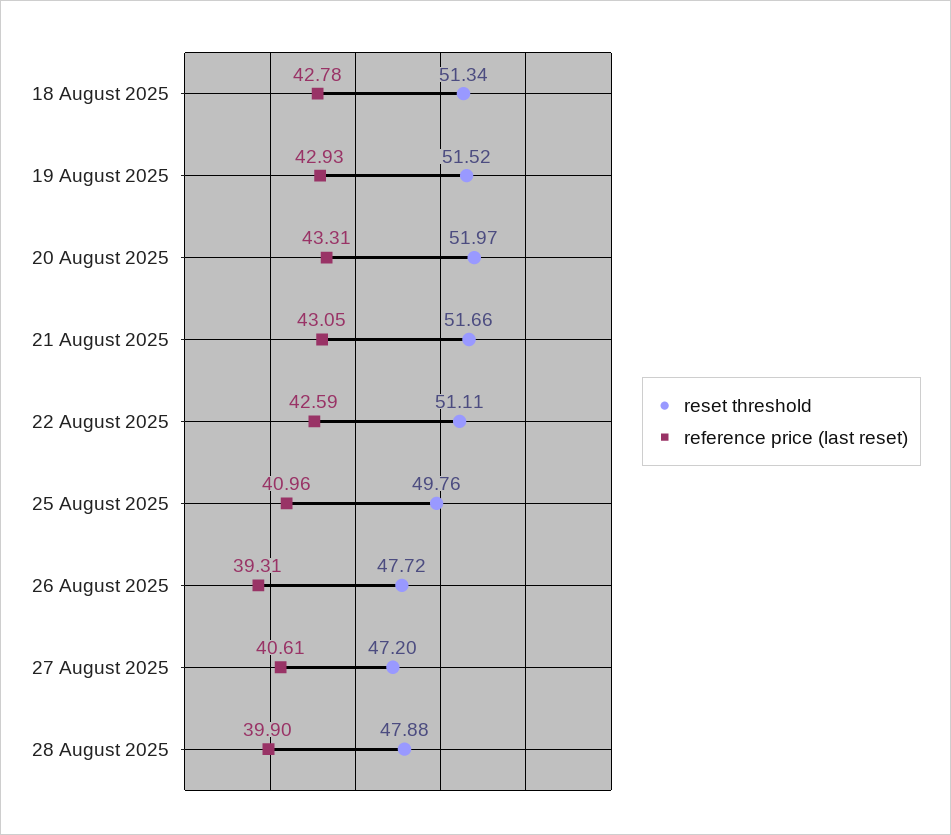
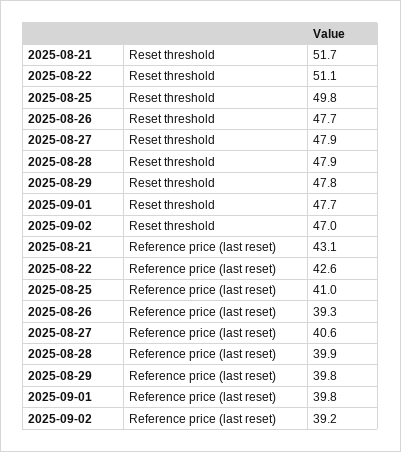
reset threshold, 18 August 2025: 51.34 -> none
reference price (last reset), 18 August 2025: 42.78 -> none
reset threshold, 19 August 2025: 51.52 -> none
reference price (last reset), 19 August 2025: 42.93 -> none
reset threshold, 20 August 2025: 51.97 -> none
reference price (last reset), 20 August 2025: 43.31 -> none
reset threshold, 27 August 2025: 47.2 -> 47.9
reset threshold, 2025-08-29: none -> 47.8
reset threshold, 2025-09-01: none -> 47.7
reset threshold, 2025-09-02: none -> 47
reference price (last reset), 2025-08-29: none -> 39.8
reference price (last reset), 2025-09-01: none -> 39.8
reference price (last reset), 2025-09-02: none -> 39.2

